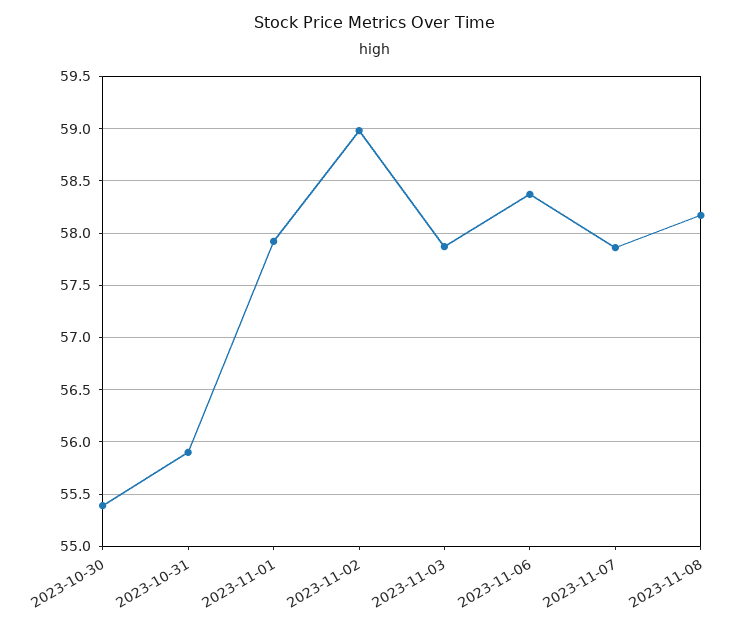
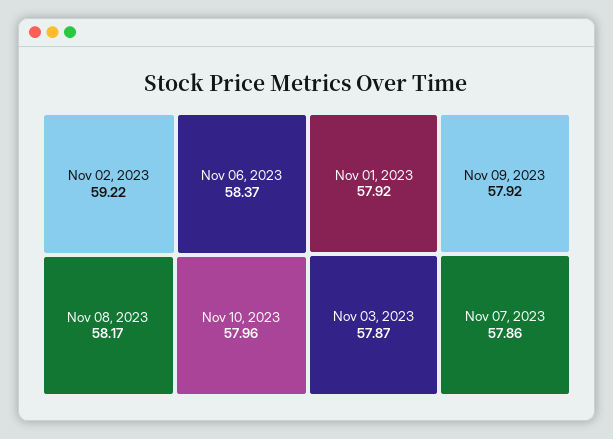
2023-10-30: 55.4 -> none
2023-10-31: 55.9 -> none
2023-11-02: 59 -> 59.22
Nov 10, 2023: none -> 57.96
Nov 09, 2023: none -> 57.92

